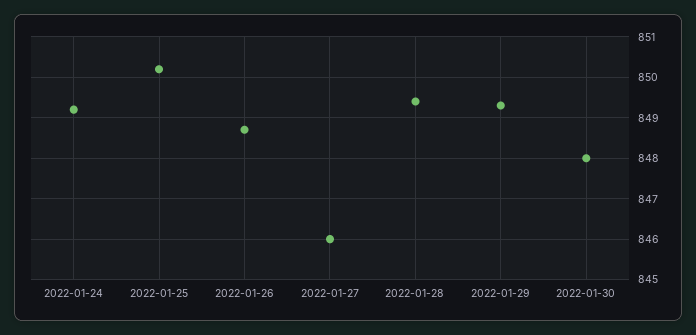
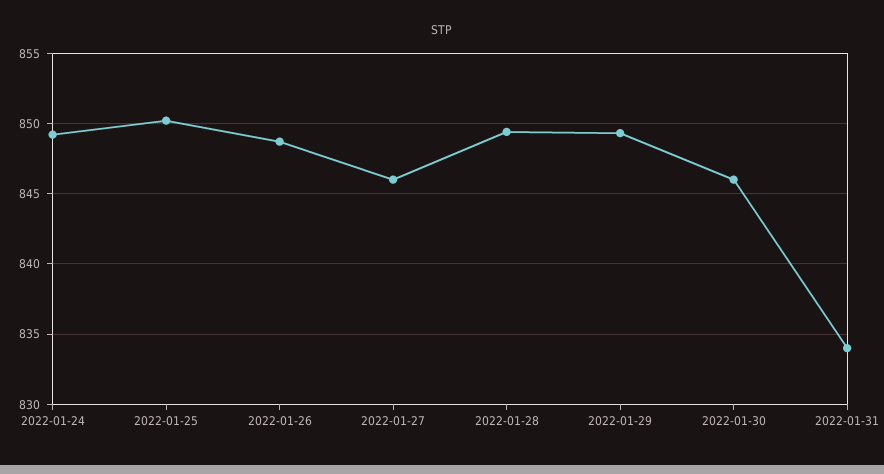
2022-01-30: 848 -> 846
2022-01-31: none -> 834

